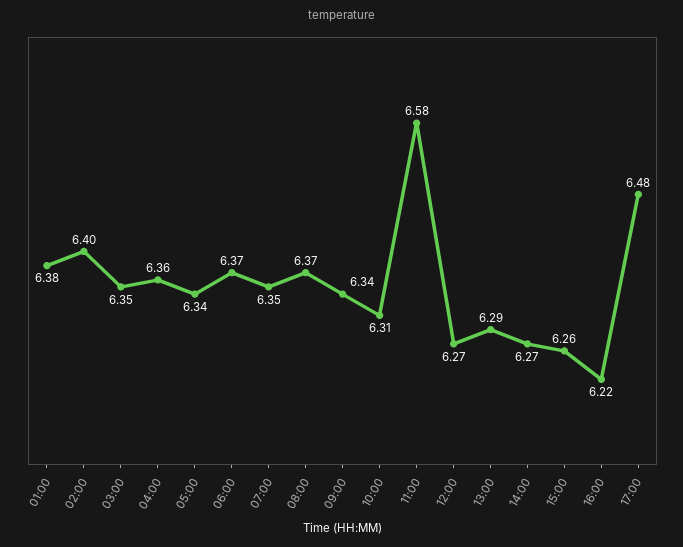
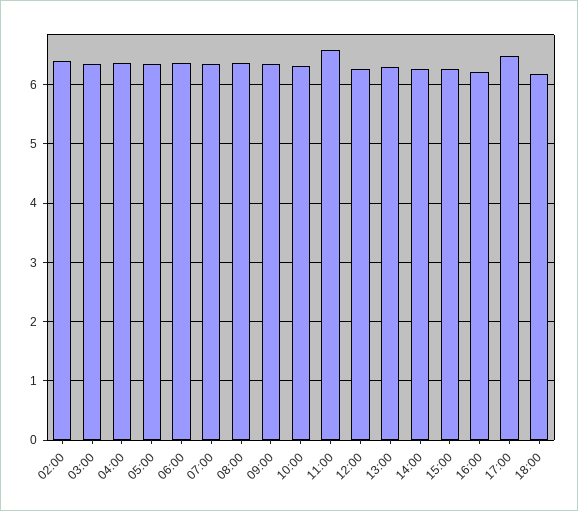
01:00: 6.38 -> none
18:00: none -> 6.2

